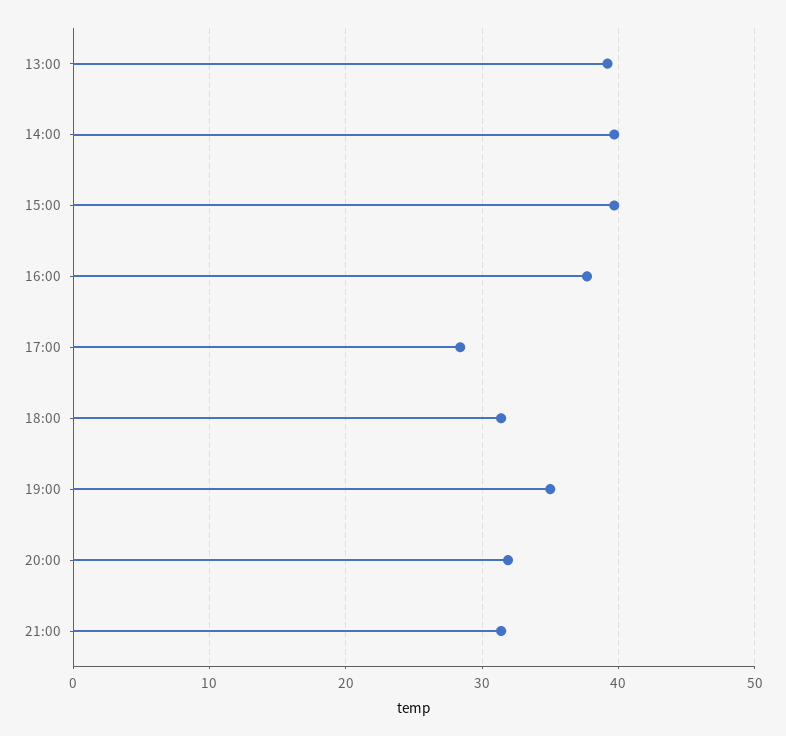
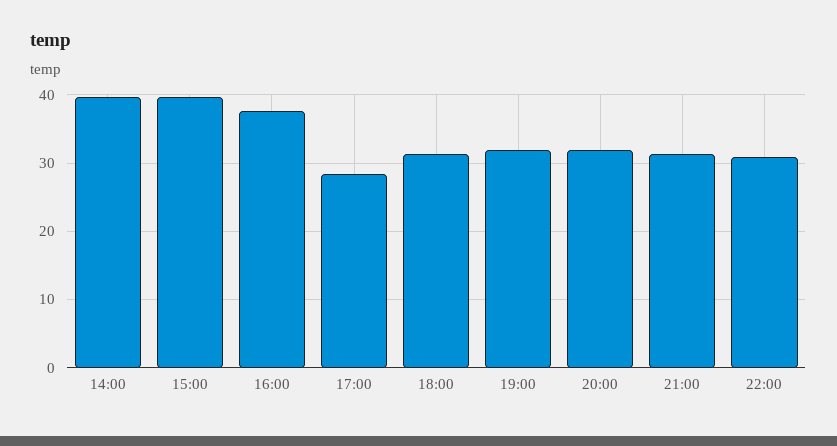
13:00: 39 -> none
19:00: 35 -> 32
22:00: none -> 31

